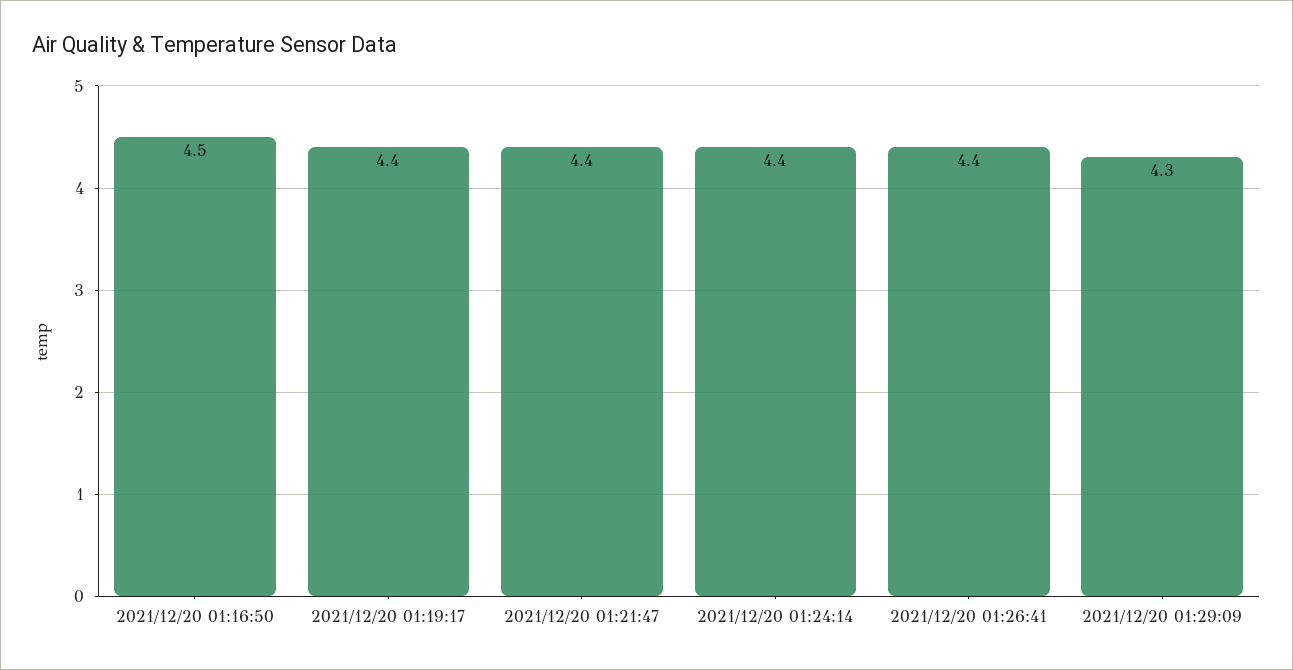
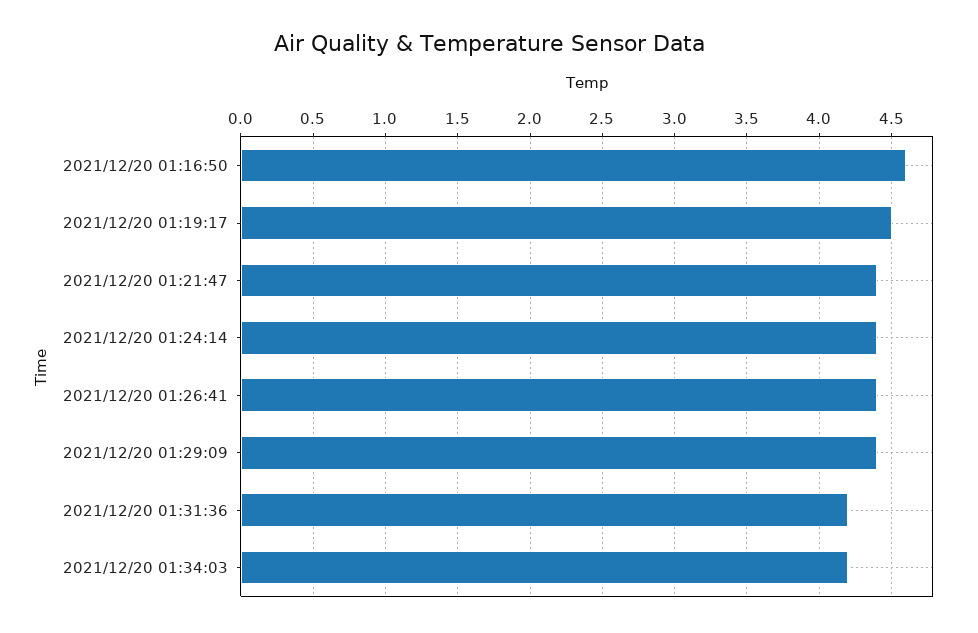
2021/12/20 01:16:50: 4.5 -> 4.6
2021/12/20 01:19:17: 4.4 -> 4.5
2021/12/20 01:29:09: 4.3 -> 4.4
2021/12/20 01:31:36: none -> 4.2
2021/12/20 01:34:03: none -> 4.2

